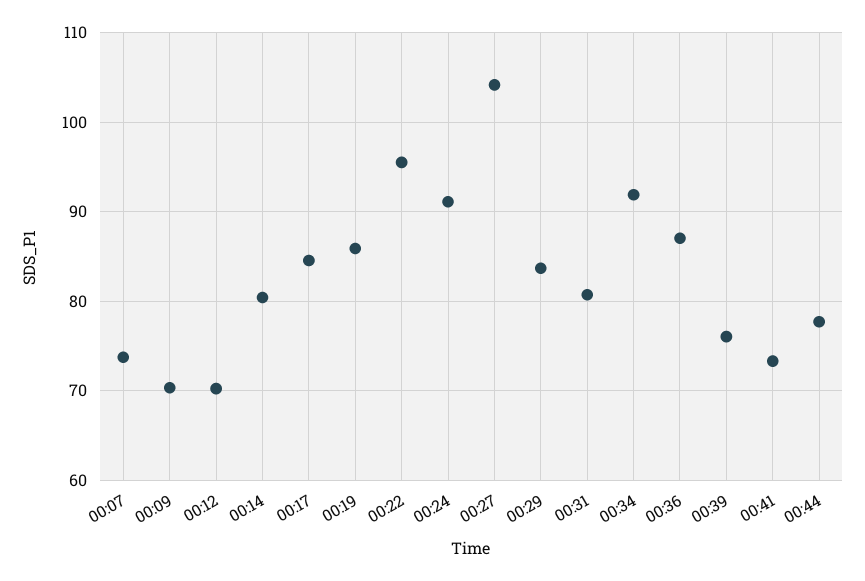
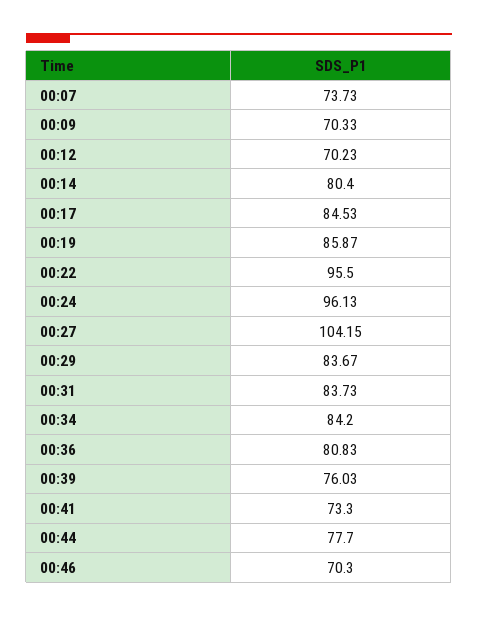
00:24: 91 -> 96.13
00:31: 81 -> 83.73
00:34: 92 -> 84.2
00:36: 87 -> 80.83
00:46: none -> 70.3

